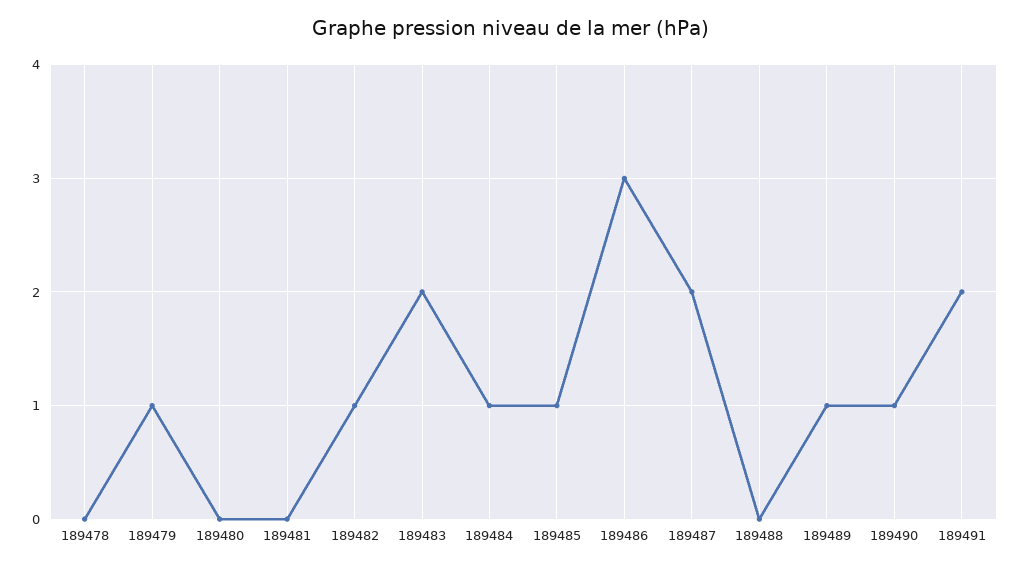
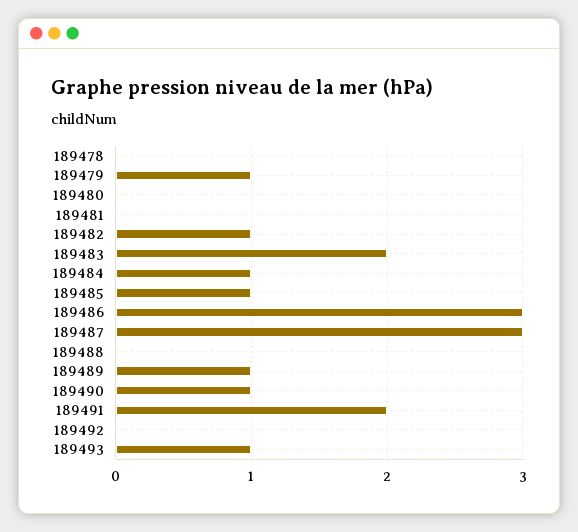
189487: 2 -> 3
189492: none -> 0
189493: none -> 1

